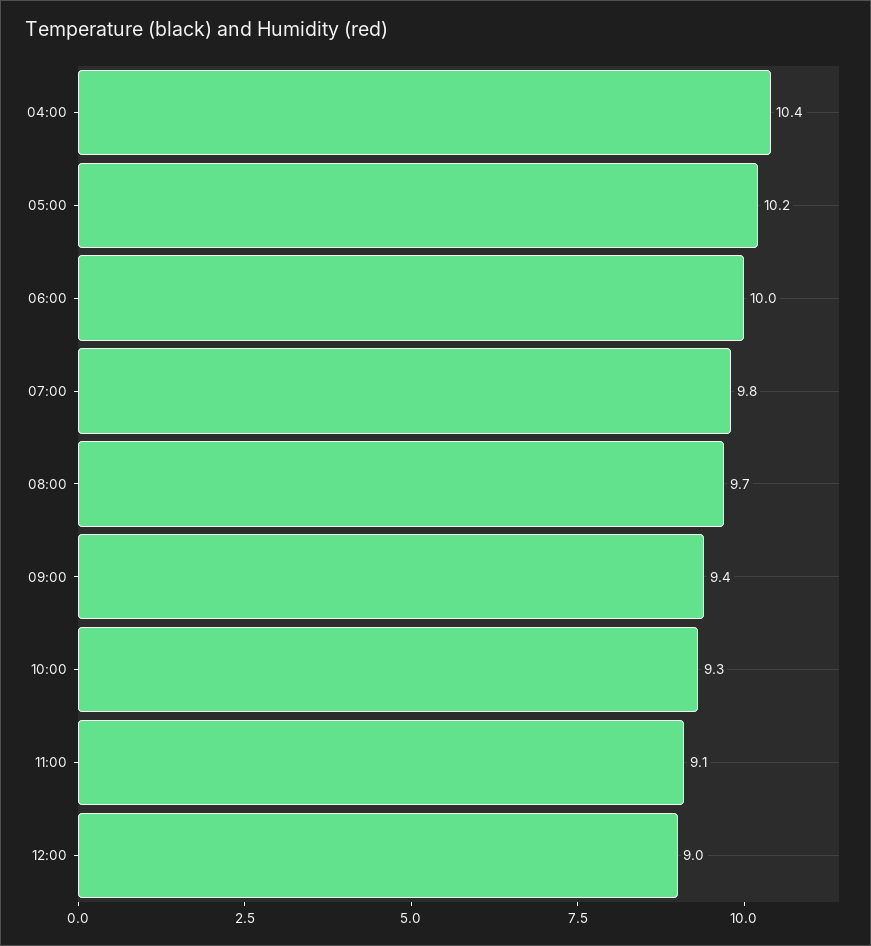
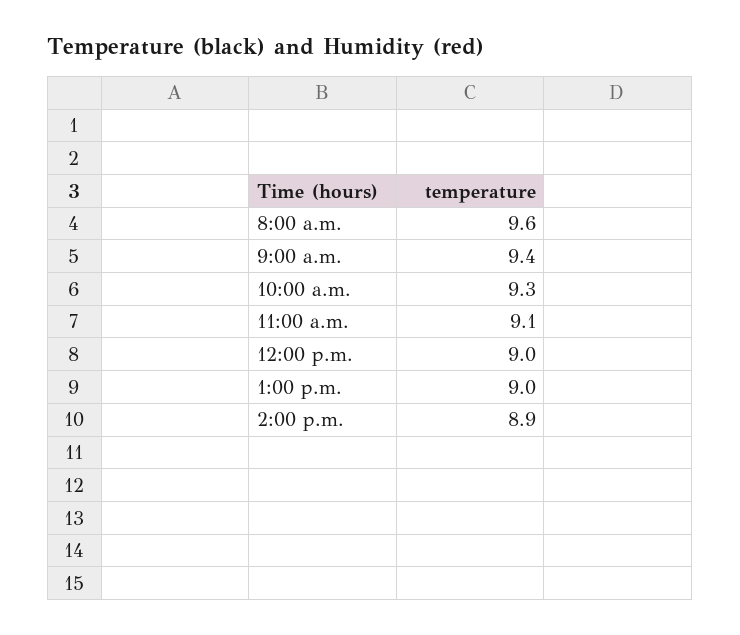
04:00: 10.4 -> none
05:00: 10.2 -> none
06:00: 10 -> none
07:00: 9.8 -> none
08:00: 9.7 -> 9.6
1:00 p.m.: none -> 9
2:00 p.m.: none -> 8.9

